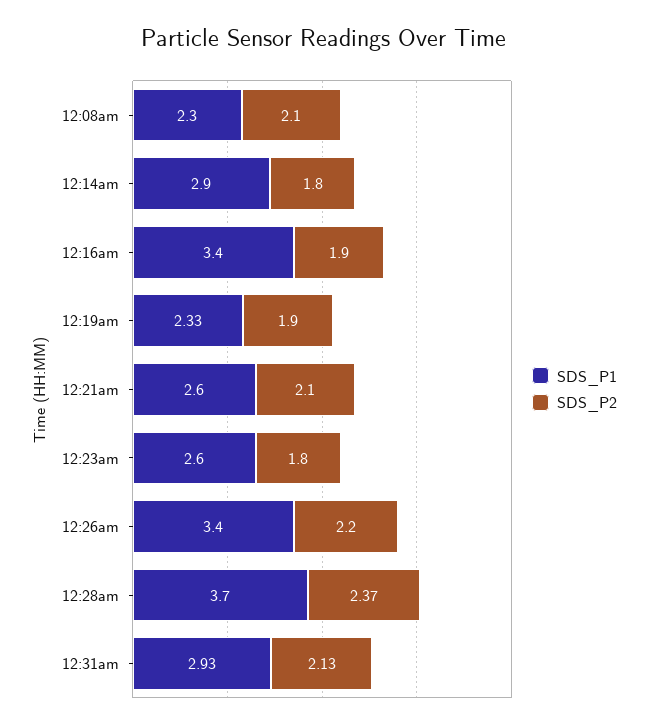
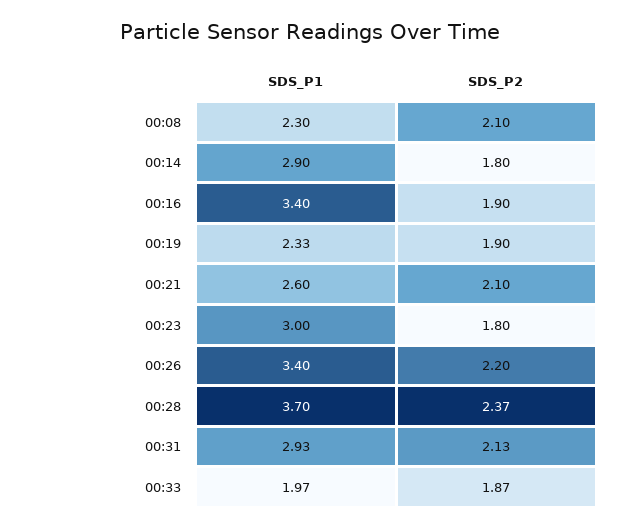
SDS_P1, 12:23am: 2.6 -> 3
SDS_P1, 00:33: none -> 1.97
SDS_P2, 00:33: none -> 1.87

